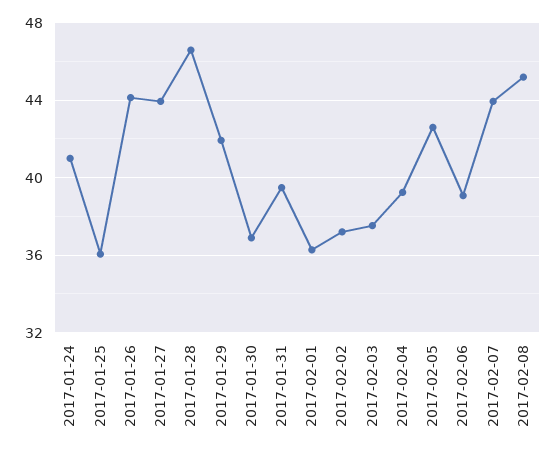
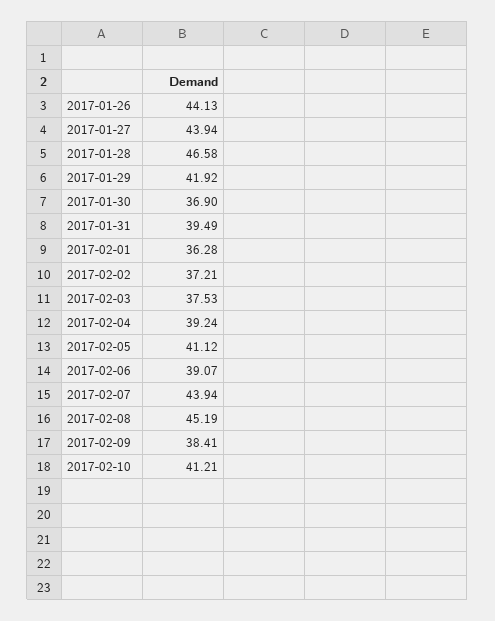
2017-01-24: 41 -> none
2017-01-25: 36 -> none
2017-02-05: 42.5 -> 41.12
2017-02-09: none -> 38.41
2017-02-10: none -> 41.21

